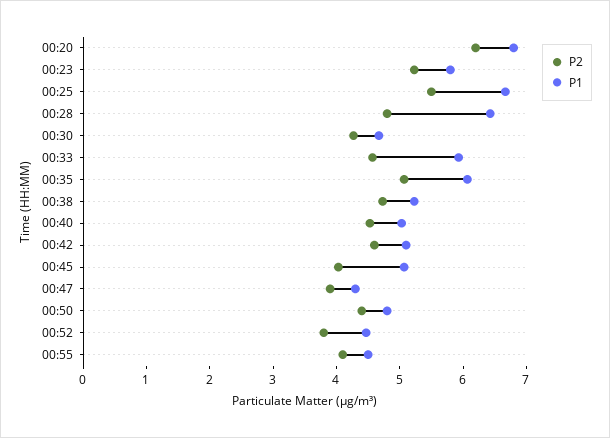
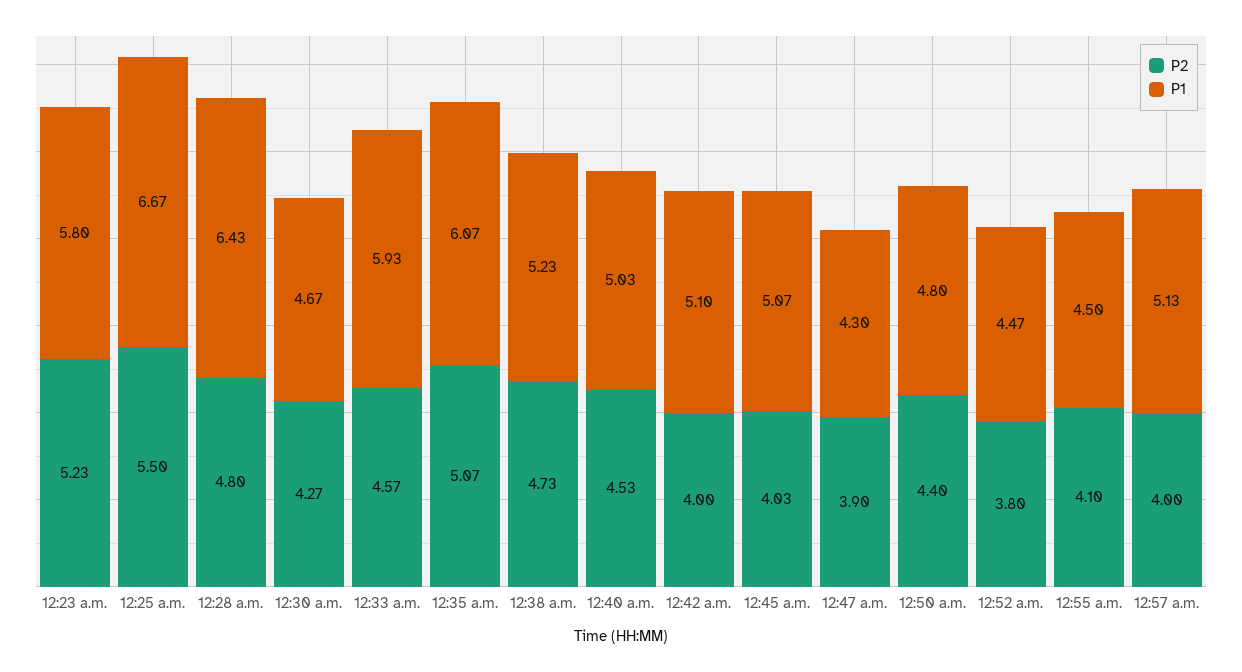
P2, 00:20: 6.2 -> none
P1, 00:20: 6.8 -> none
P2, 00:42: 4.6 -> 4
P2, 12:57 a.m.: none -> 4
P1, 12:57 a.m.: none -> 5.13

